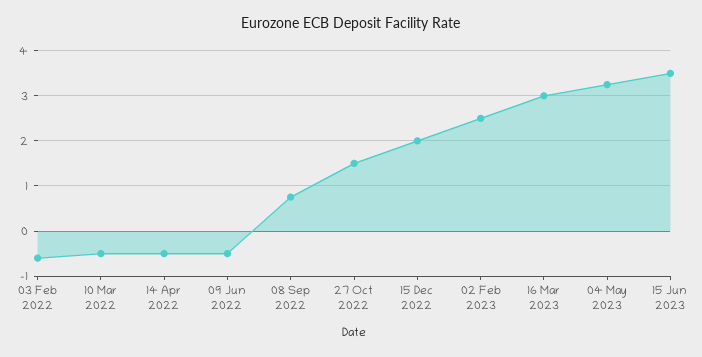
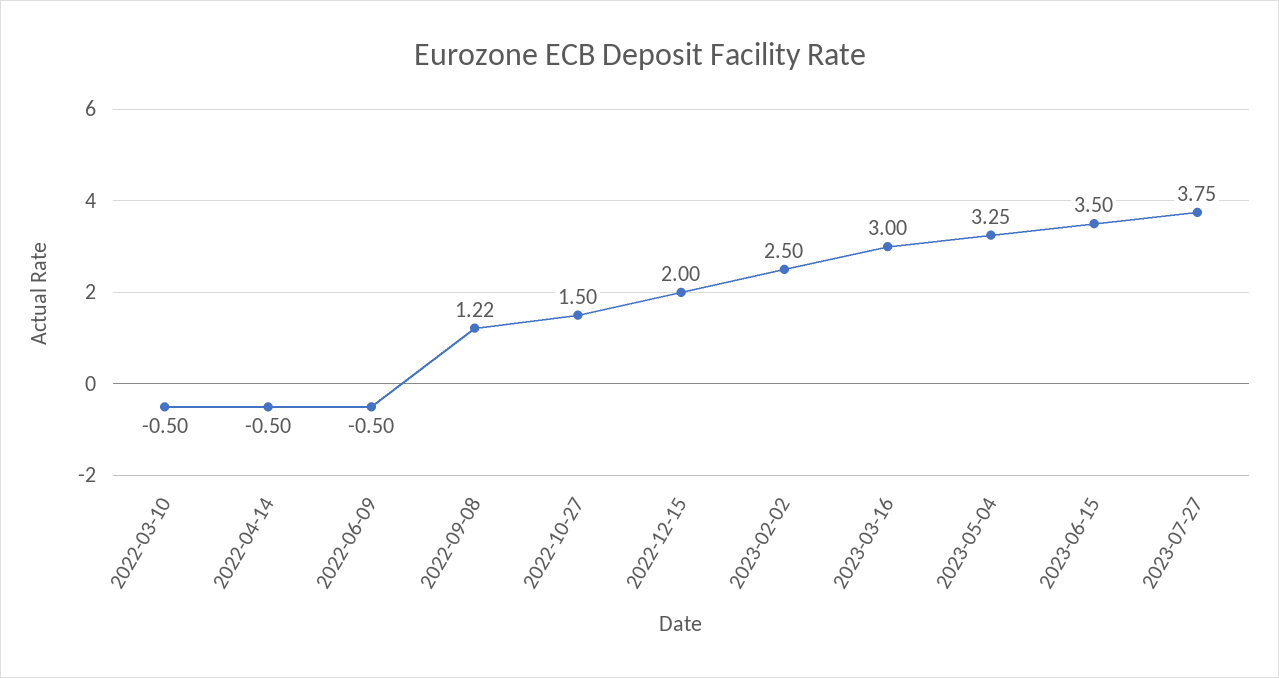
03 Feb 2022: -0.6 -> none
08 Sep 2022: 0.8 -> 1.22
2023-07-27: none -> 3.75

